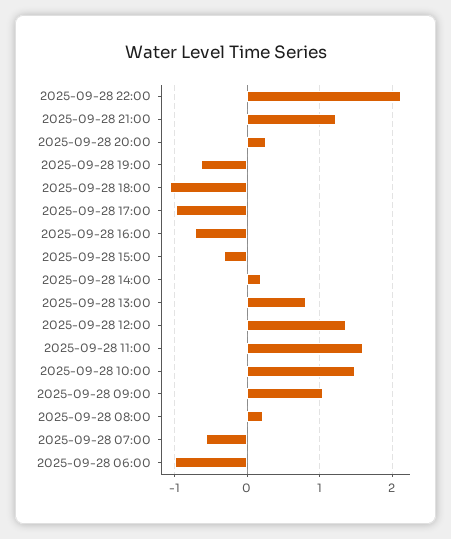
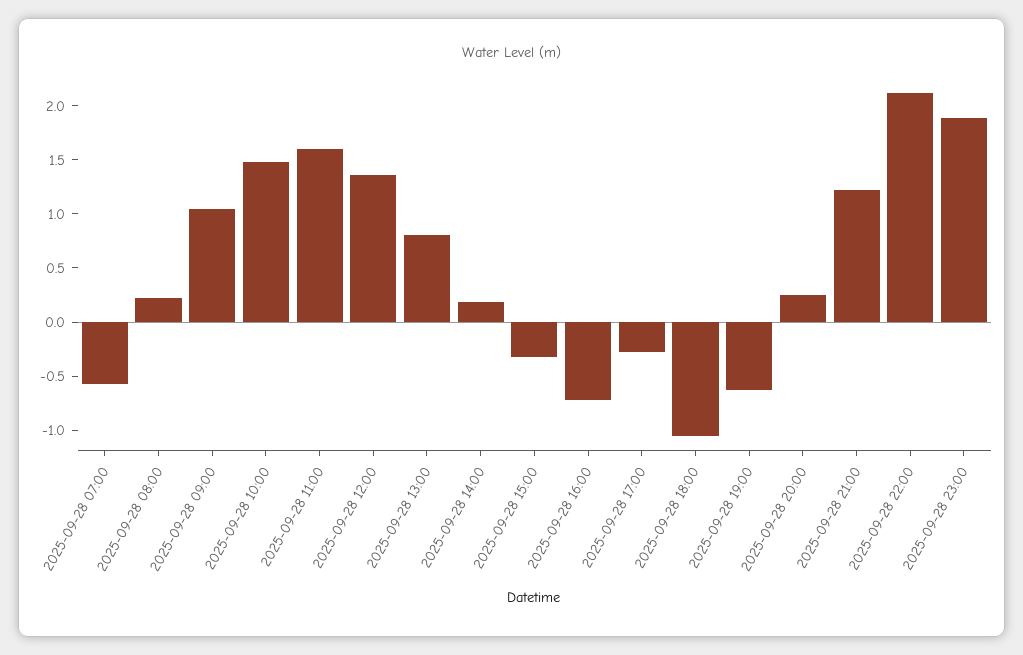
2025-09-28 17:00: -1 -> -0.3
2025-09-28 06:00: -1 -> none
2025-09-28 23:00: none -> 1.9

